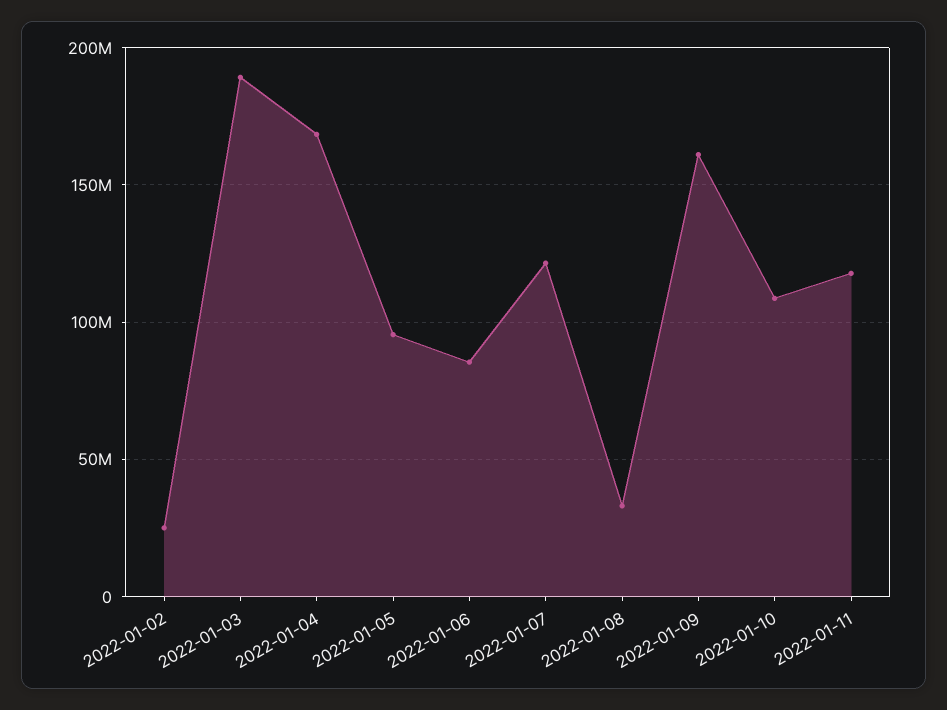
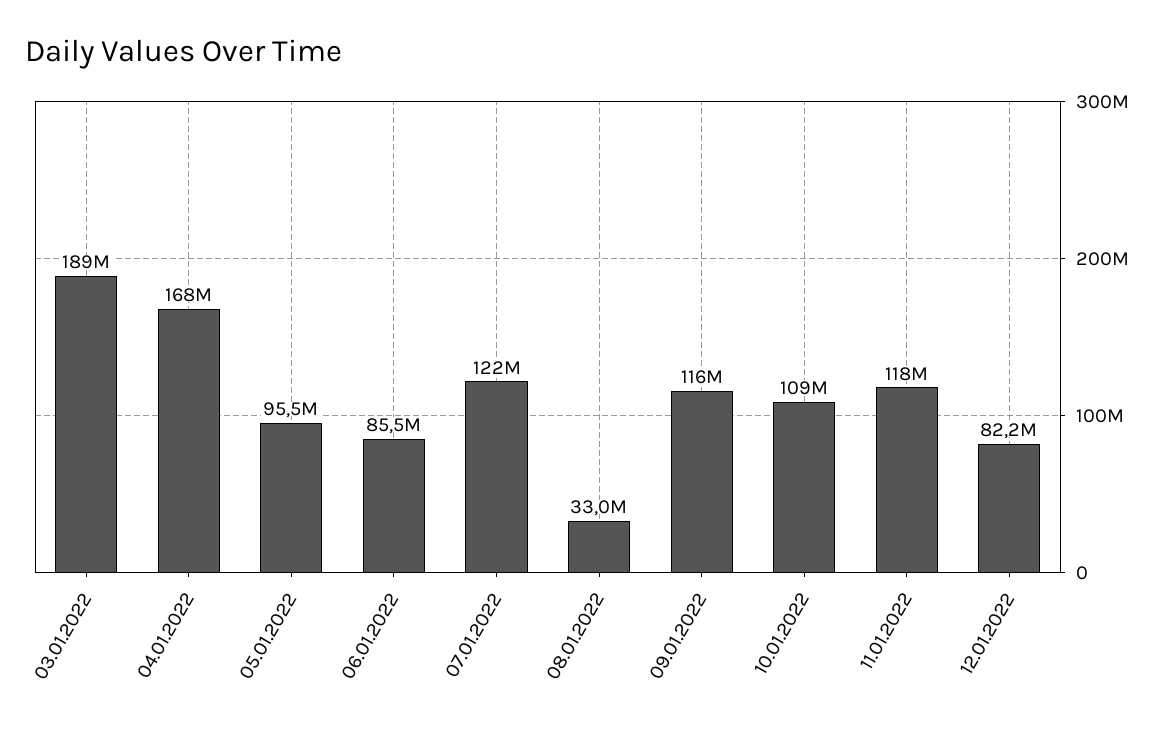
2022-01-02: 25000000 -> none
2022-01-09: 160000000 -> 116000000
12.01.2022: none -> 82200000

